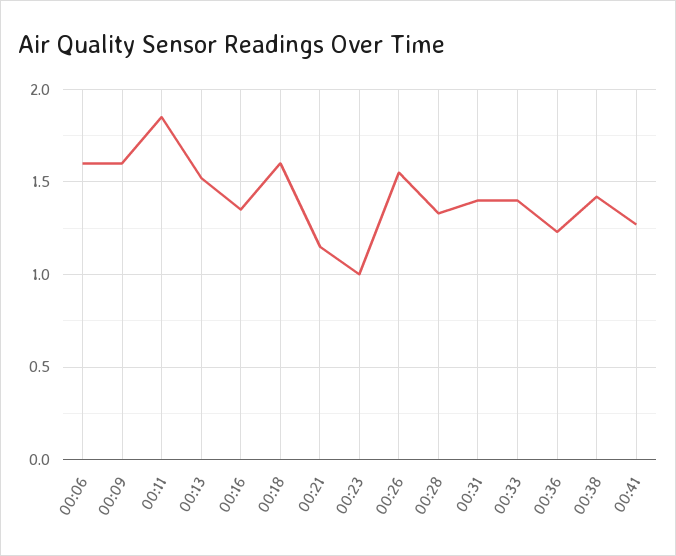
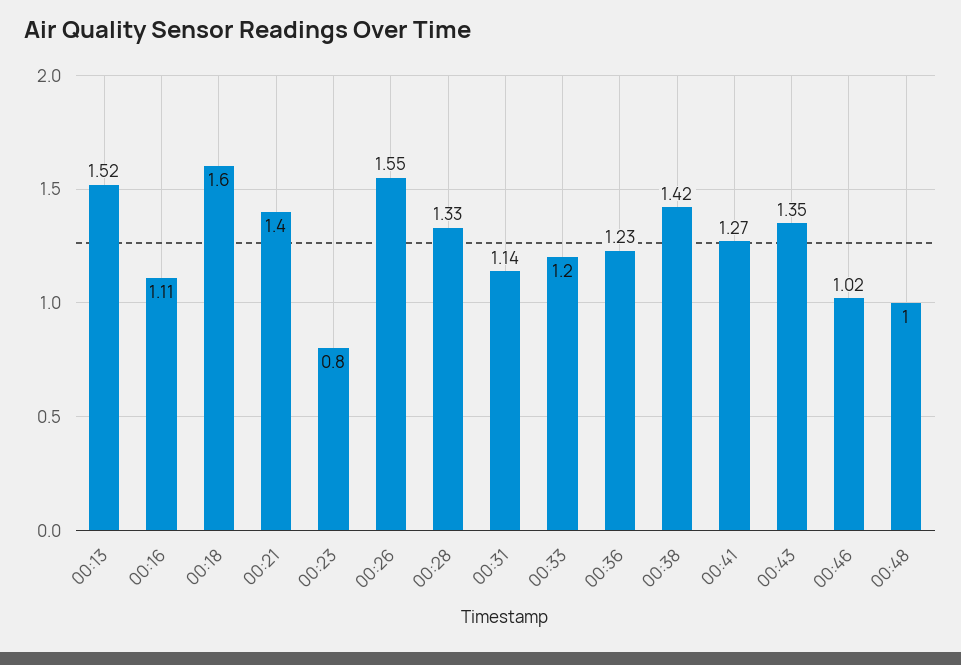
00:06: 1.6 -> none
00:09: 1.6 -> none
00:11: 1.85 -> none
00:16: 1.35 -> 1.11
00:21: 1.15 -> 1.4
00:23: 1 -> 0.8
00:31: 1.4 -> 1.14
00:33: 1.4 -> 1.2
00:43: none -> 1.35
00:46: none -> 1.02
00:48: none -> 1

